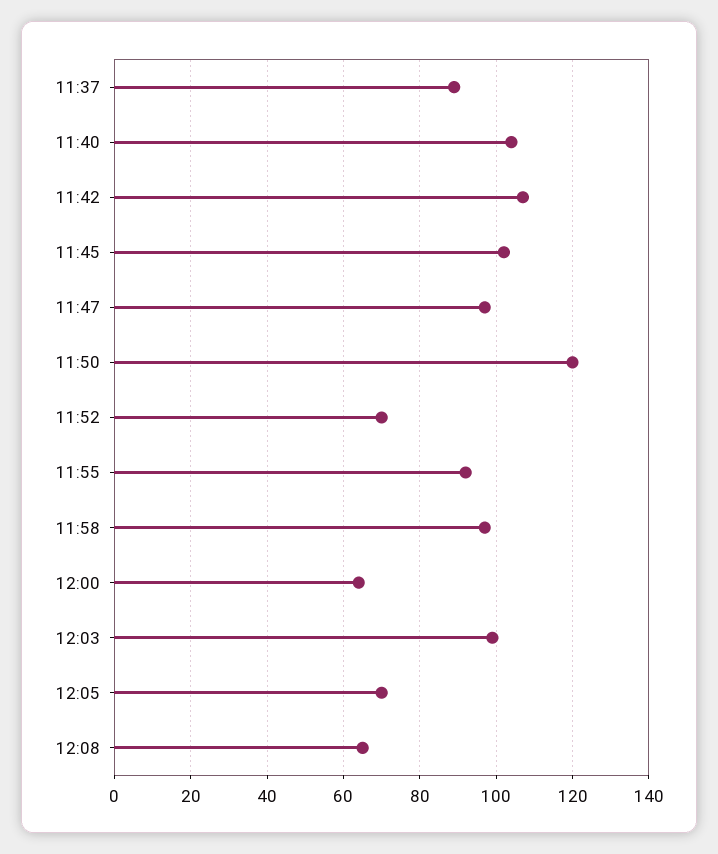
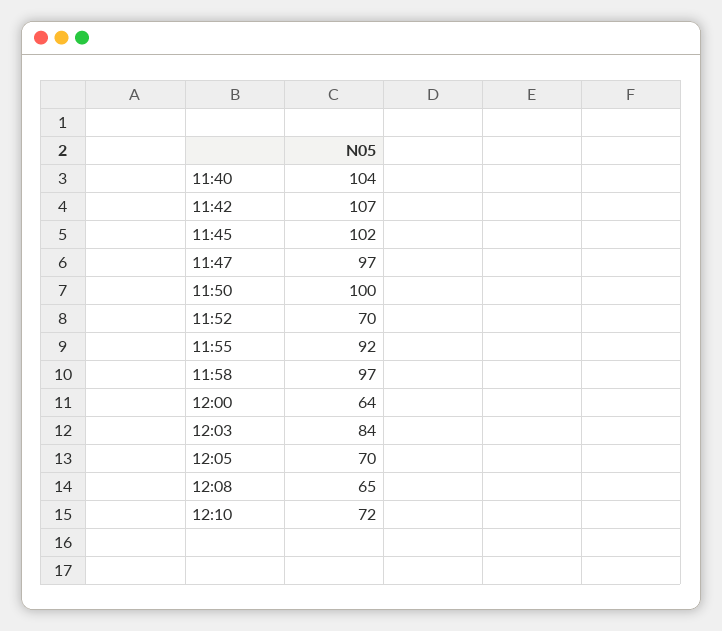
11:37: 90 -> none
11:50: 120 -> 100
12:03: 100 -> 84
12:10: none -> 72

